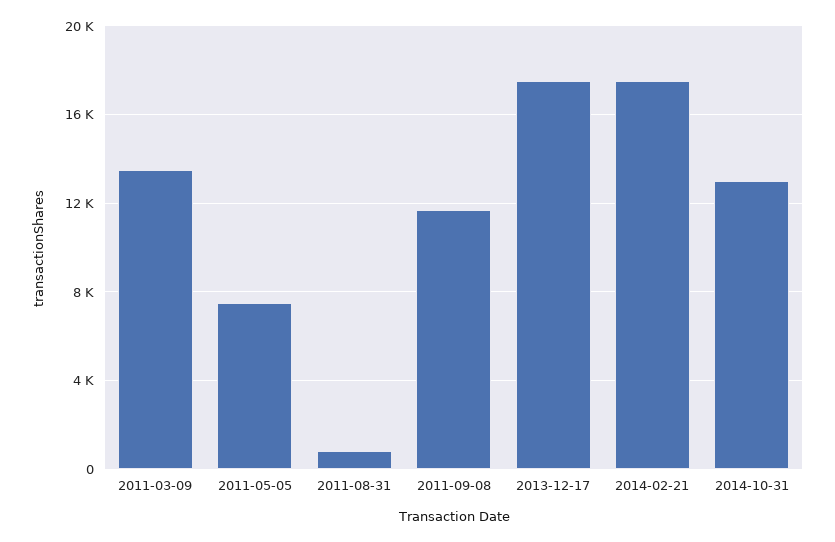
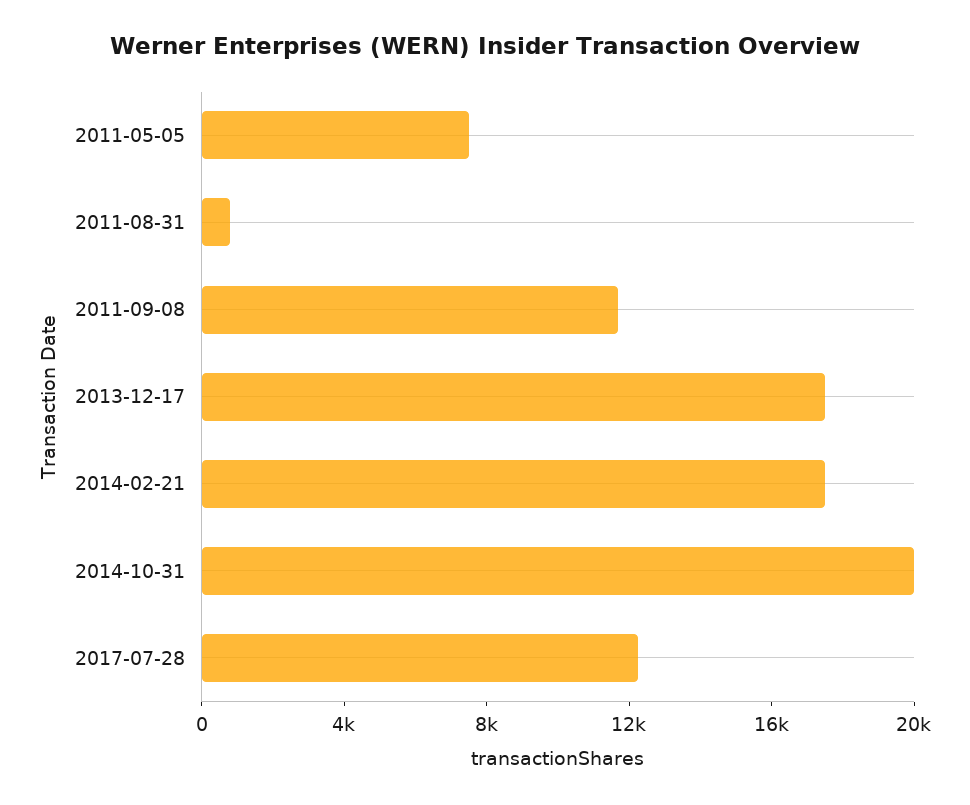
2011-03-09: 13500 -> none
2014-10-31: 13000 -> 20000
2017-07-28: none -> 12000

